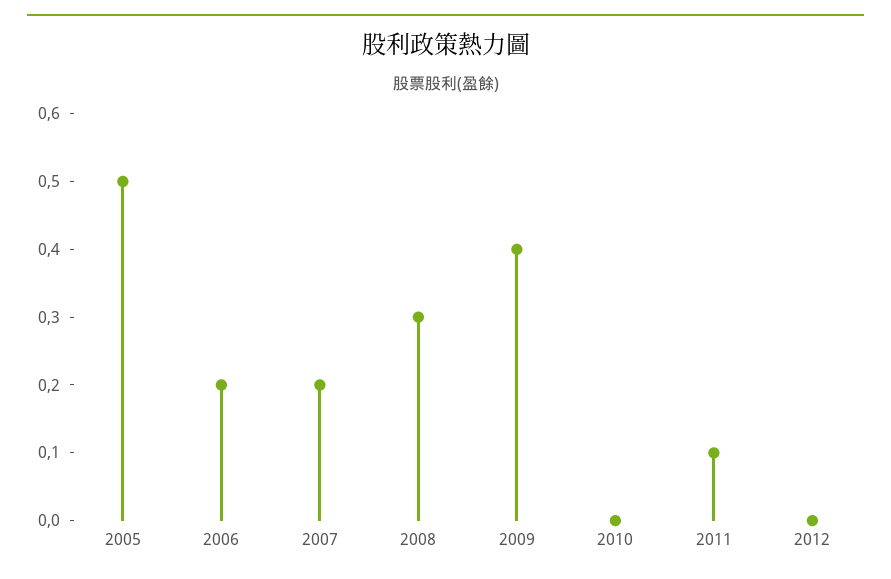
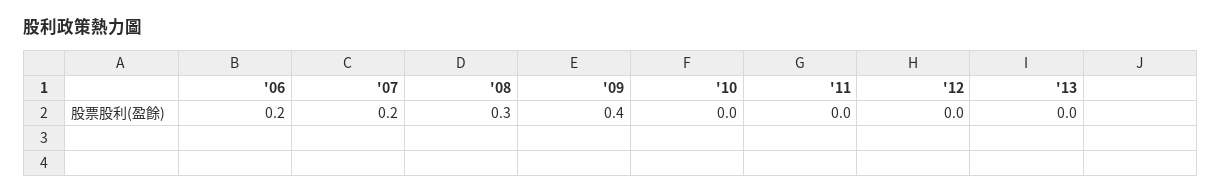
2005: 0.5 -> none
2011: 0.1 -> 0
'13: none -> 0

